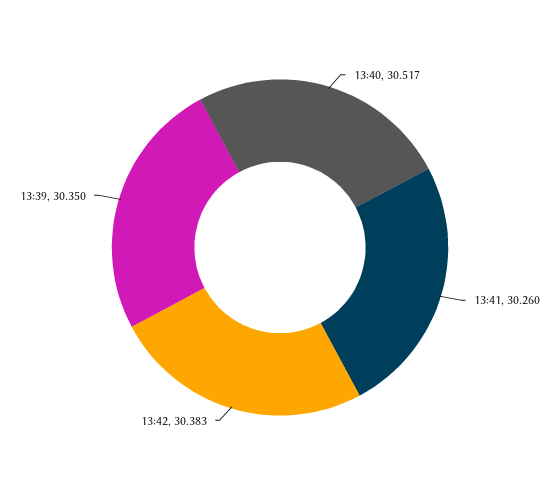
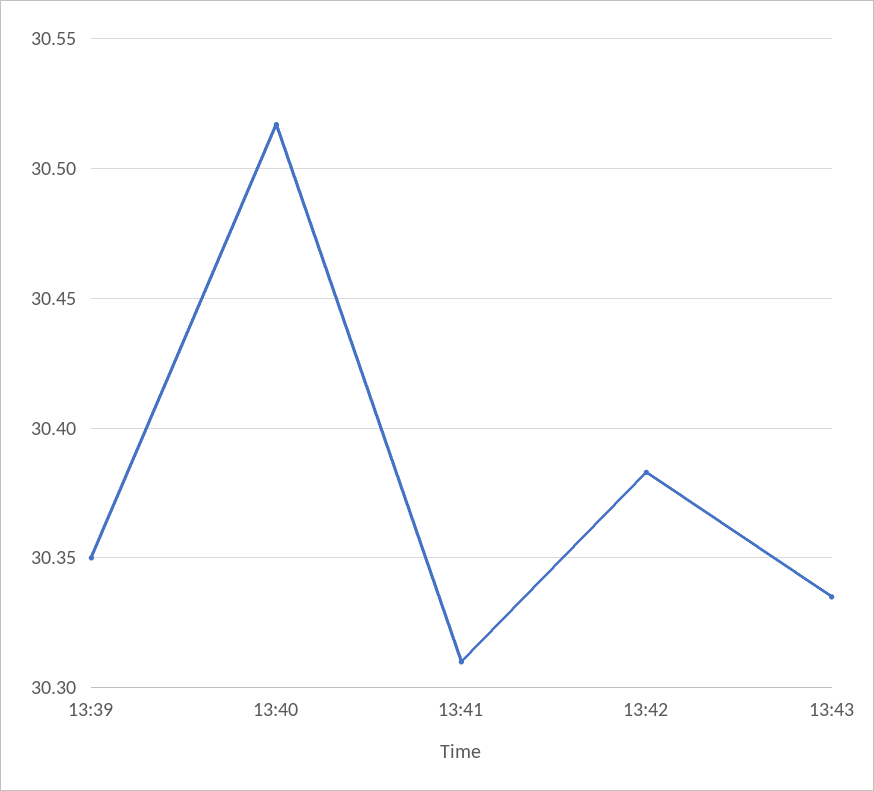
13:41: 30.26 -> 30.31
13:43: none -> 30.335

